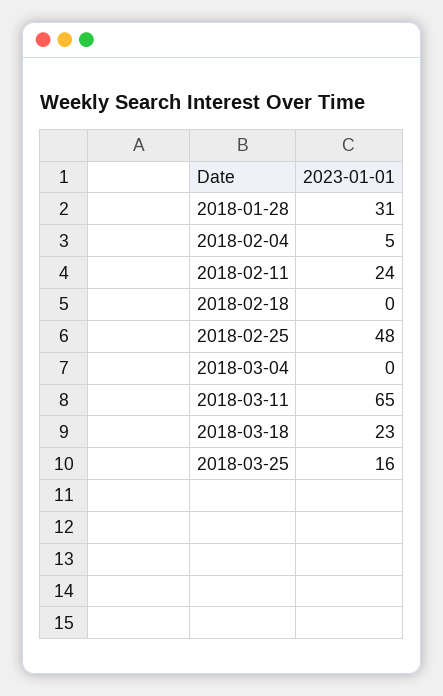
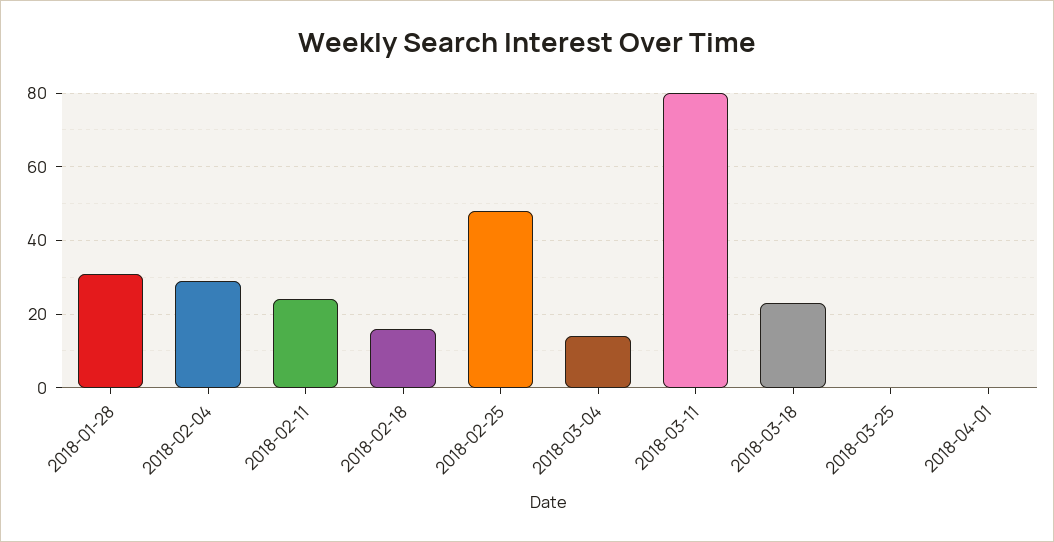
2018-02-04: 5 -> 30
2018-02-18: 0 -> 15
2018-03-04: 0 -> 15
2018-03-11: 65 -> 80
2018-03-25: 16 -> 0
2018-04-01: none -> 0

